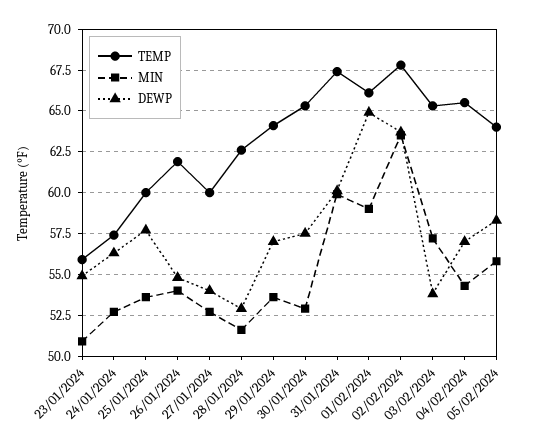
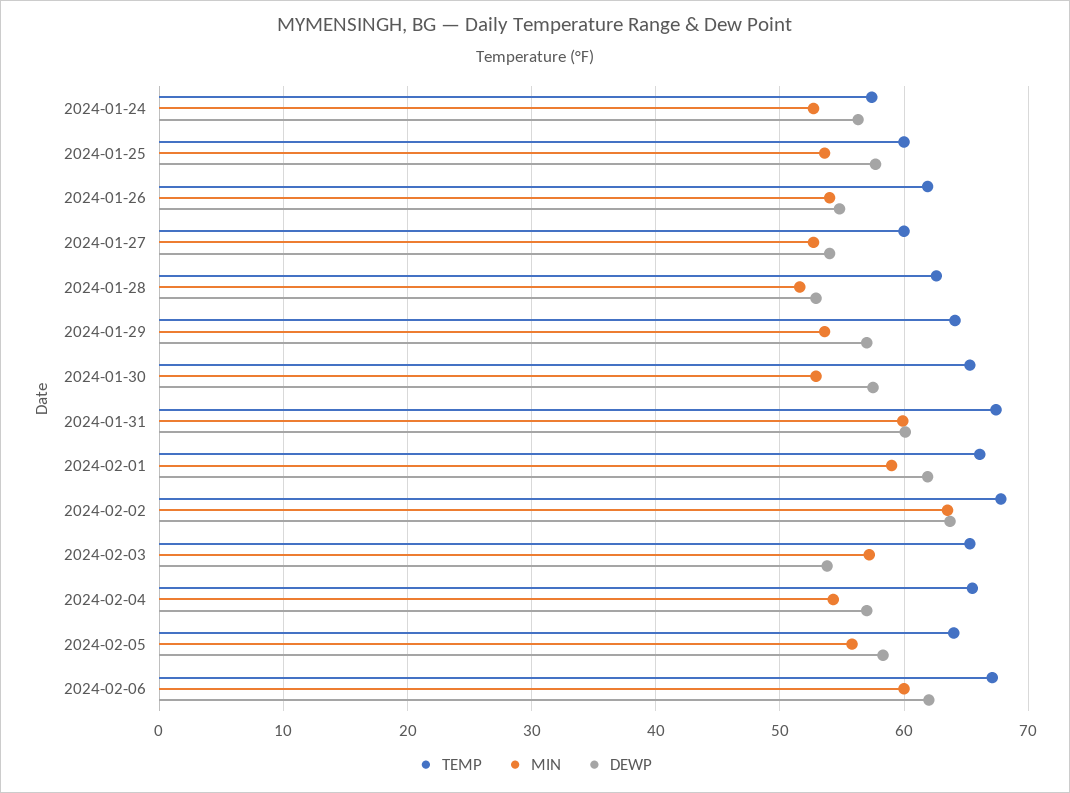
TEMP, 23/01/2024: 56 -> none
MIN, 23/01/2024: 51 -> none
DEWP, 23/01/2024: 55 -> none
DEWP, 01/02/2024: 65 -> 62
TEMP, 2024-02-06: none -> 67
MIN, 2024-02-06: none -> 60
DEWP, 2024-02-06: none -> 62

